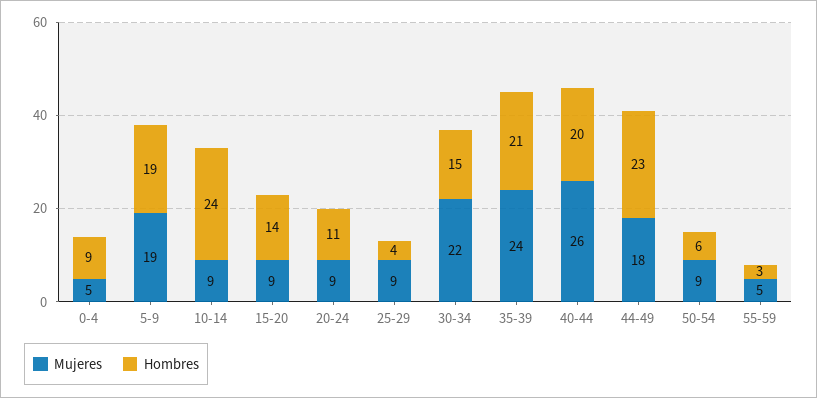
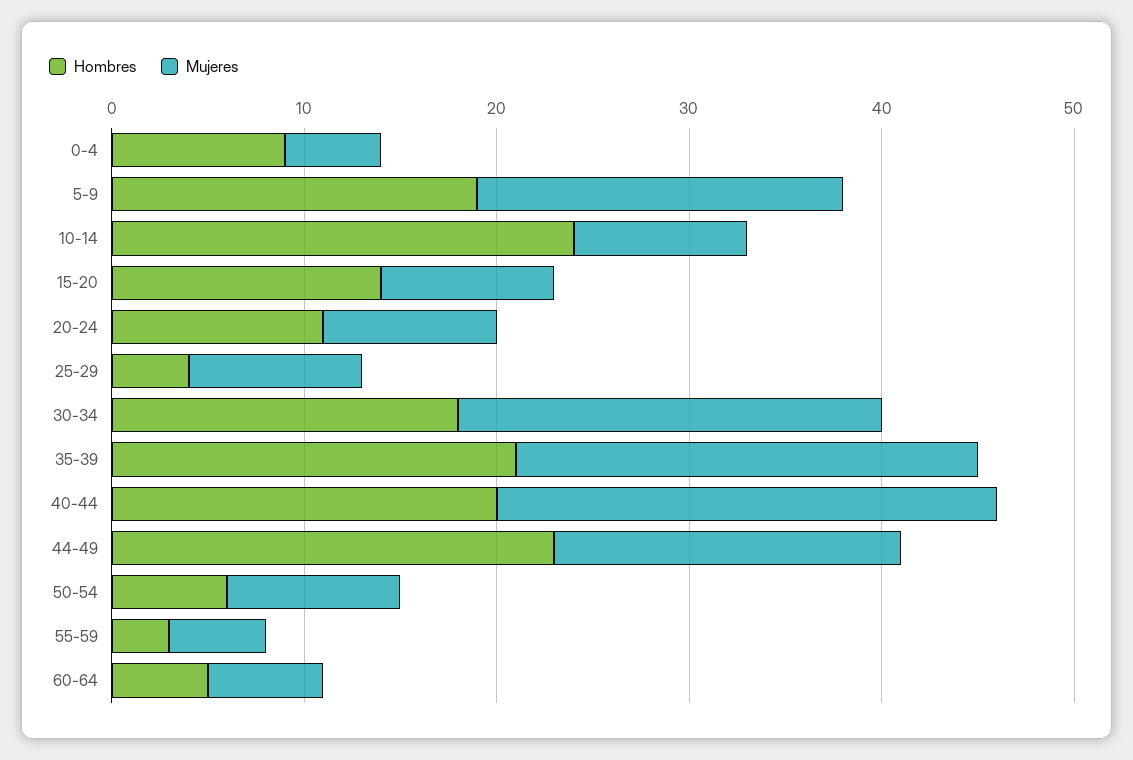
Hombres, 30-34: 15 -> 18
Hombres, 60-64: none -> 5
Mujeres, 60-64: none -> 6

